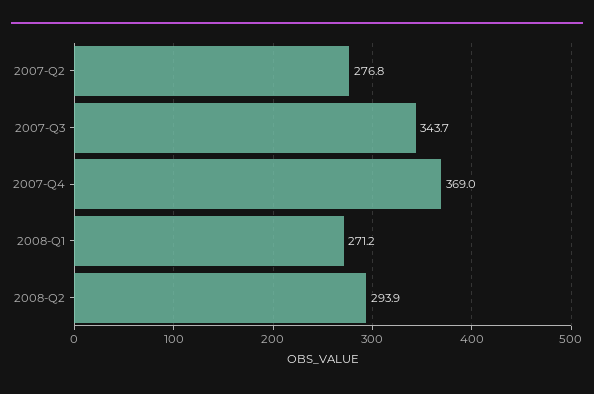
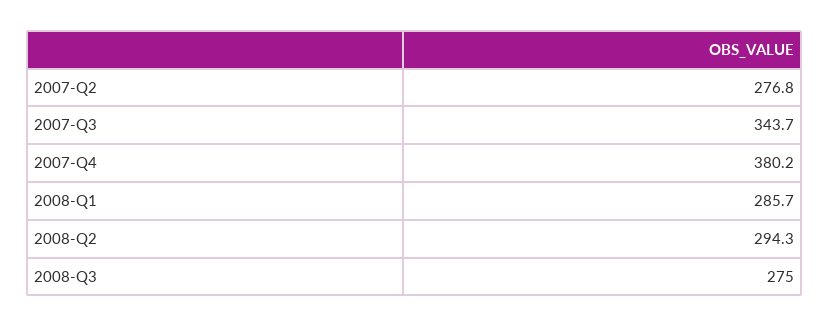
2007-Q4: 369 -> 380.2
2008-Q1: 271.2 -> 285.7
2008-Q2: 293.9 -> 294.3
2008-Q3: none -> 275

